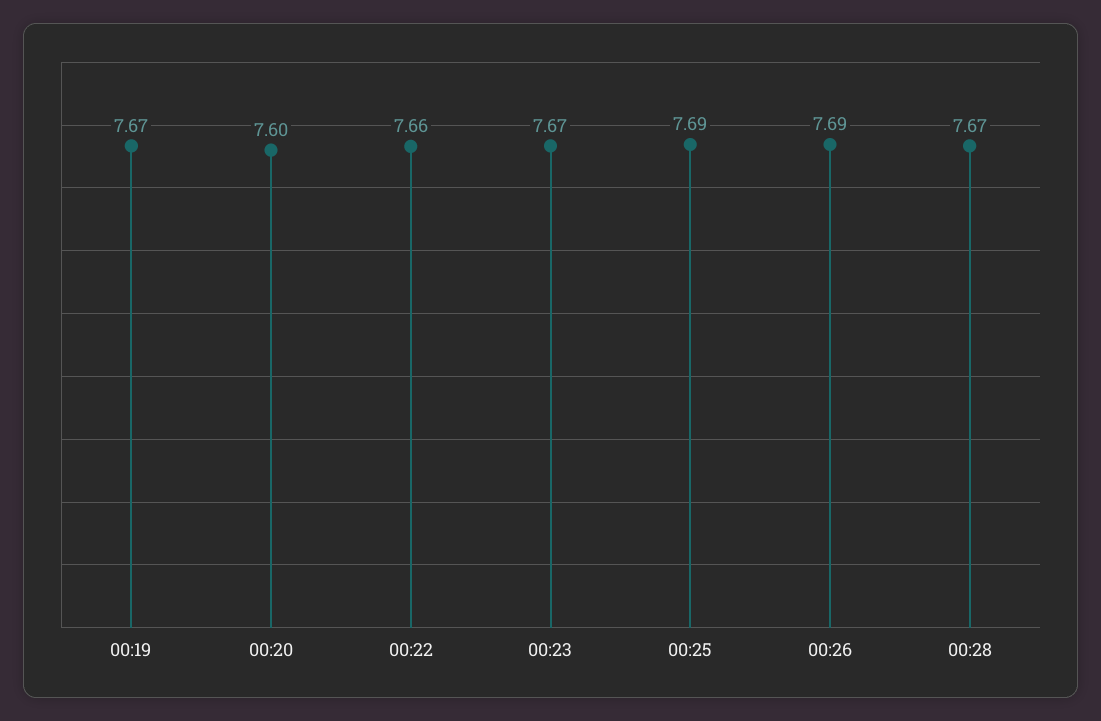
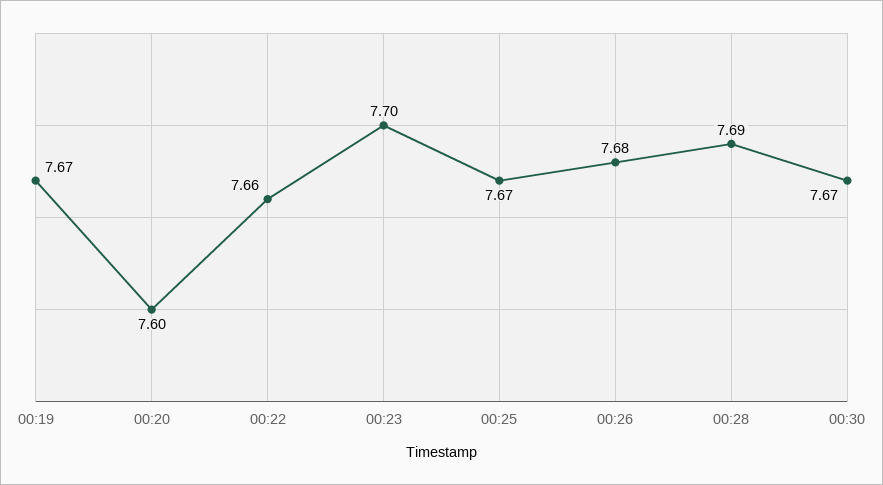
00:23: 7.67 -> 7.7
00:25: 7.69 -> 7.67
00:26: 7.69 -> 7.68
00:28: 7.67 -> 7.69
00:30: none -> 7.67

